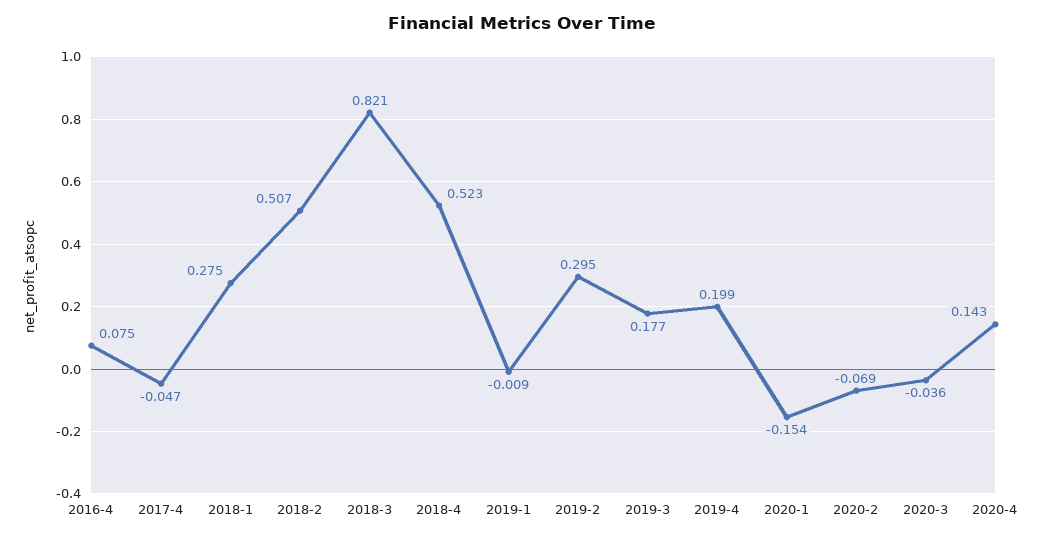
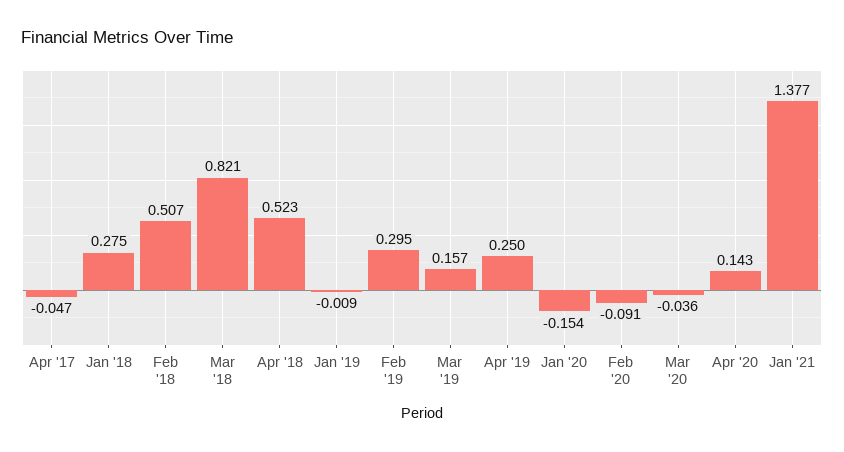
2016-4: 0.075 -> none
2019-3: 0.177 -> 0.157
2019-4: 0.199 -> 0.25
2020-2: -0.069 -> -0.091
Jan '21: none -> 1.377

